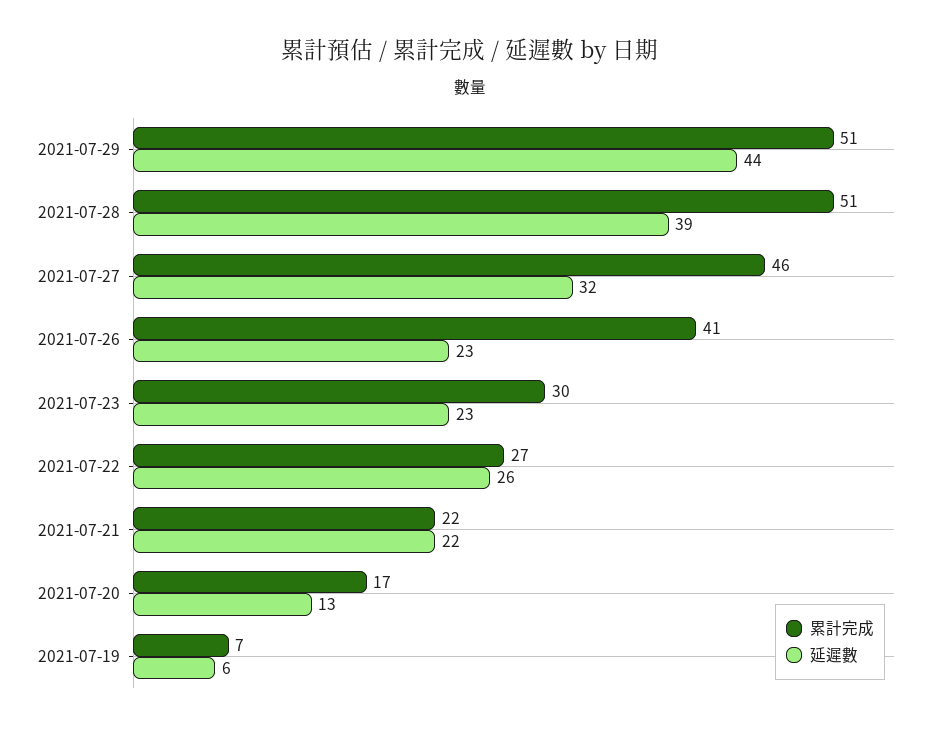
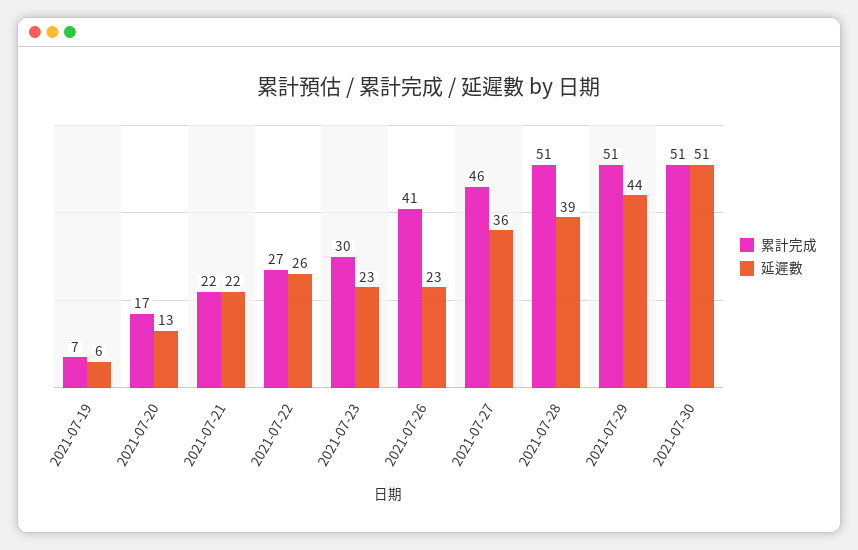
延遲數, 2021-07-27: 32 -> 36
累計完成, 2021-07-30: none -> 51
延遲數, 2021-07-30: none -> 51

